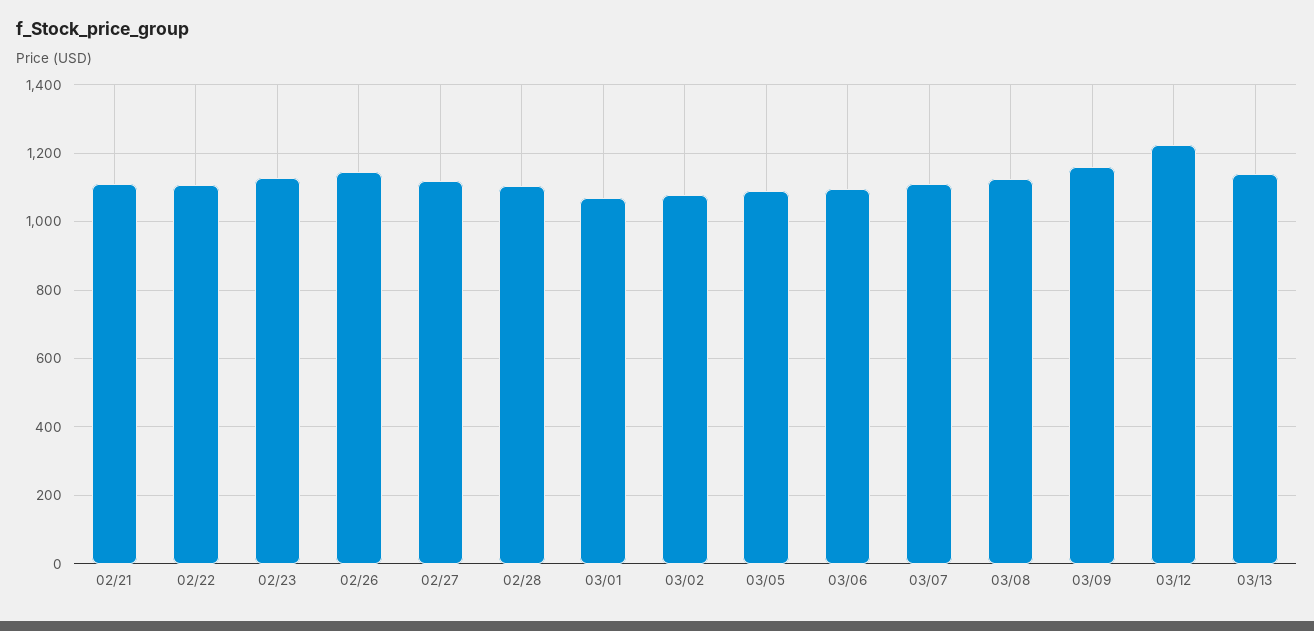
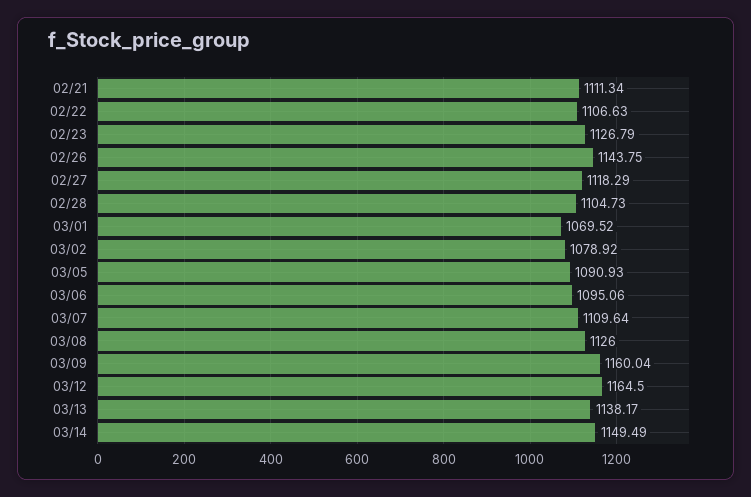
03/12: 1220 -> 1164.5
03/14: none -> 1149.49

